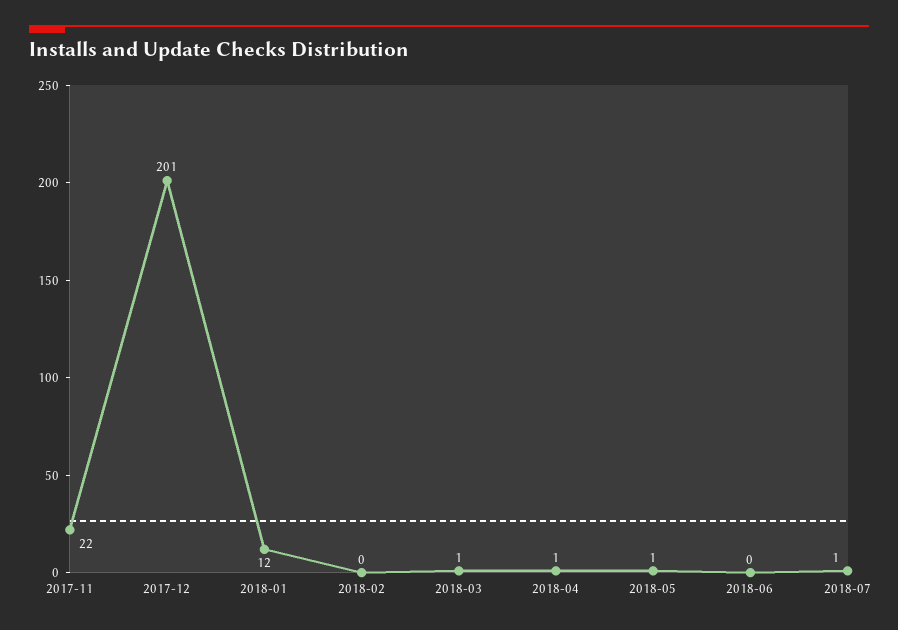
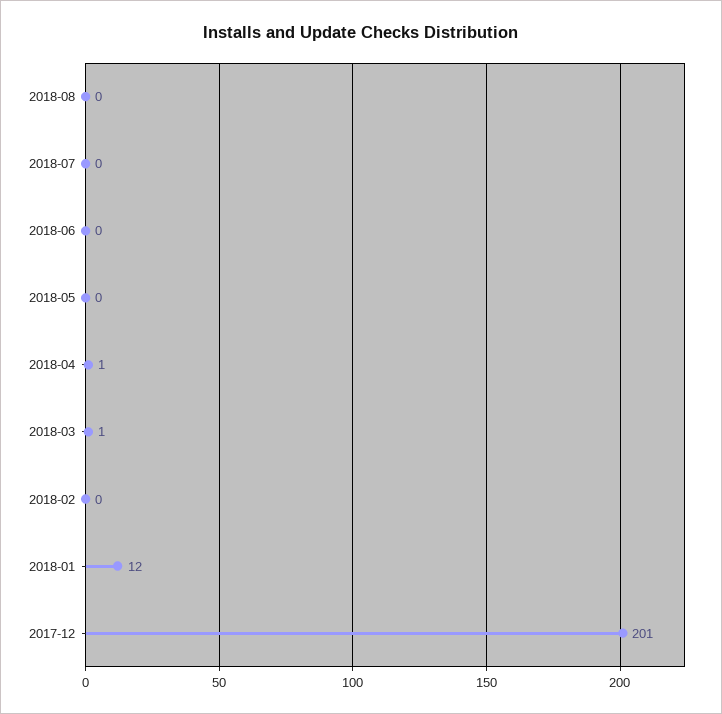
2017-11: 22 -> none
2018-05: 1 -> 0
2018-07: 1 -> 0
2018-08: none -> 0

